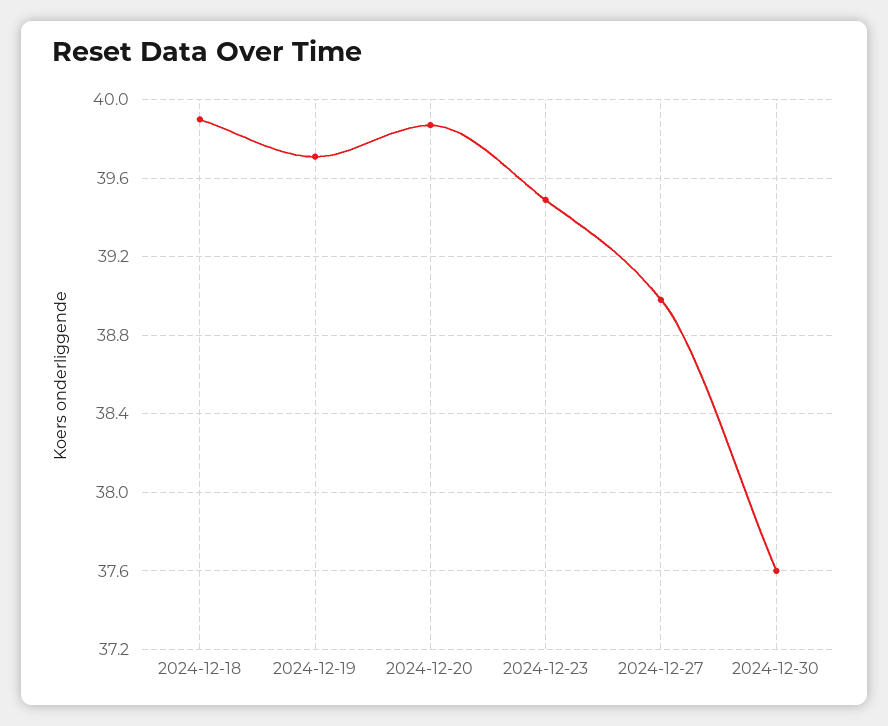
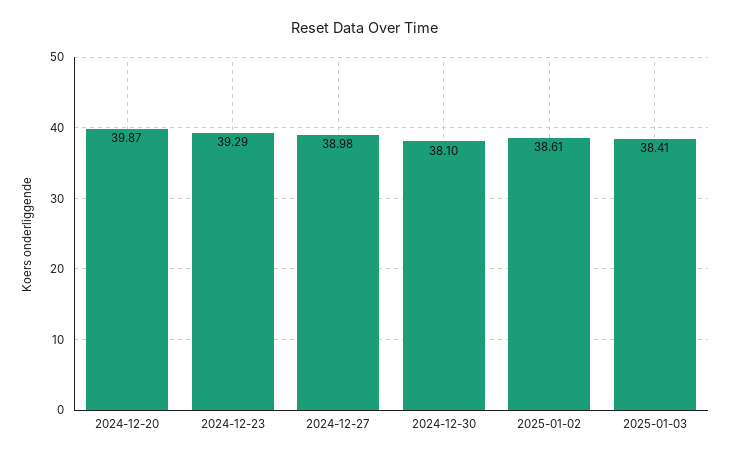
2024-12-18: 39.9 -> none
2024-12-19: 39.7 -> none
2024-12-23: 39.5 -> 39.29
2024-12-30: 37.6 -> 38.1
2025-01-02: none -> 38.61
2025-01-03: none -> 38.41

